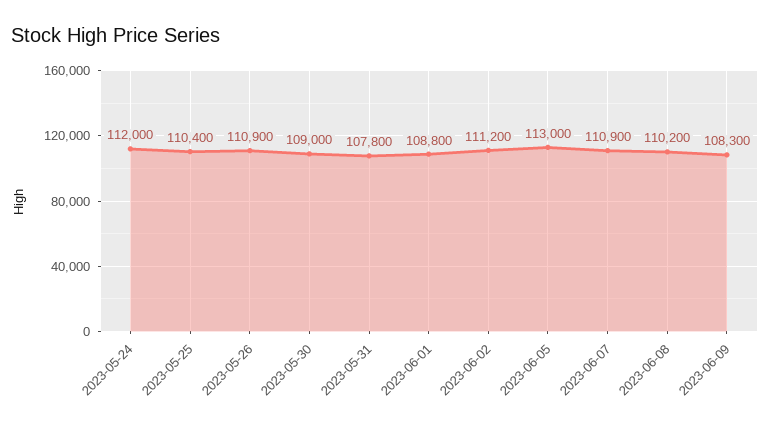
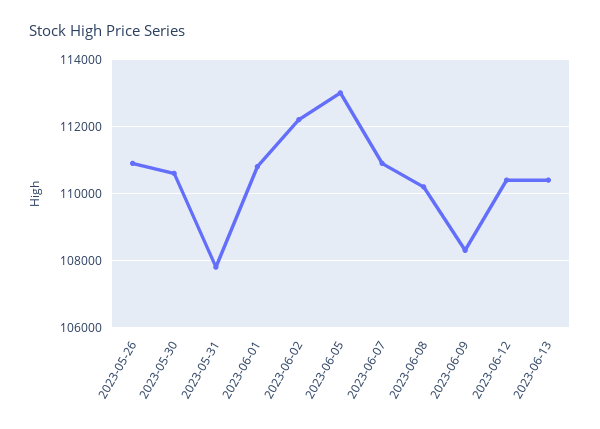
2023-05-24: 112000 -> none
2023-05-25: 110400 -> none
2023-05-30: 109000 -> 110600
2023-06-01: 108800 -> 110800
2023-06-02: 111200 -> 112200
2023-06-12: none -> 110400
2023-06-13: none -> 110400

